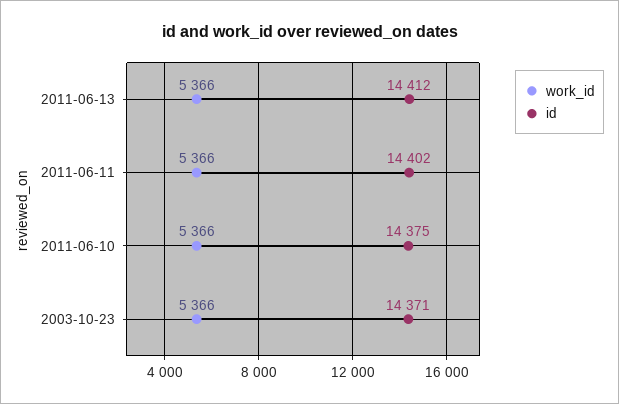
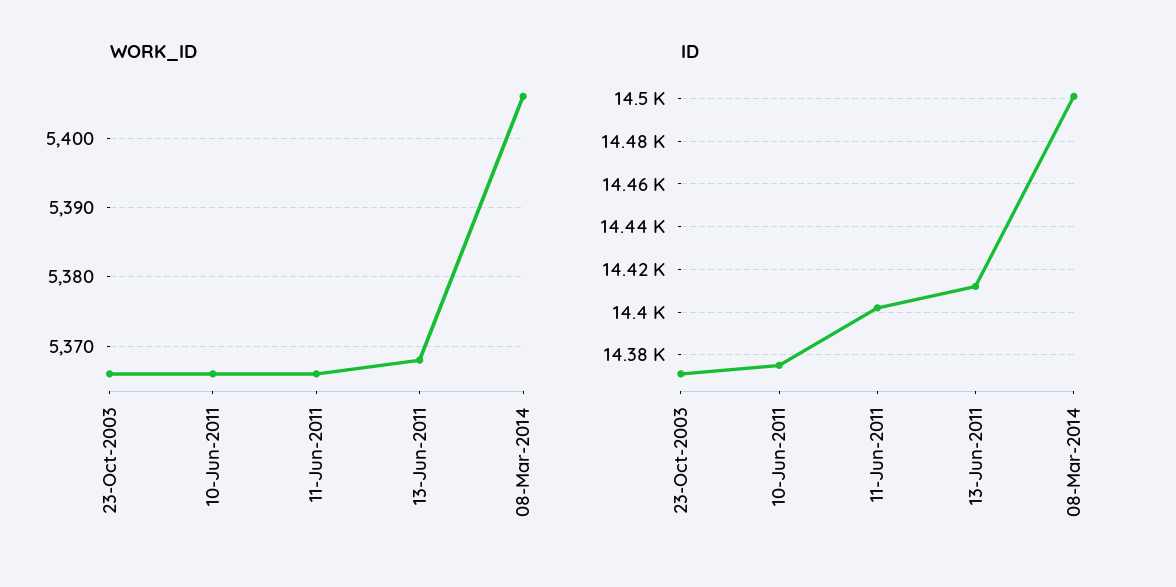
work_id, 2011-06-13: 5366 -> 5368
work_id, 08-Mar-2014: none -> 5406
id, 08-Mar-2014: none -> 14500

